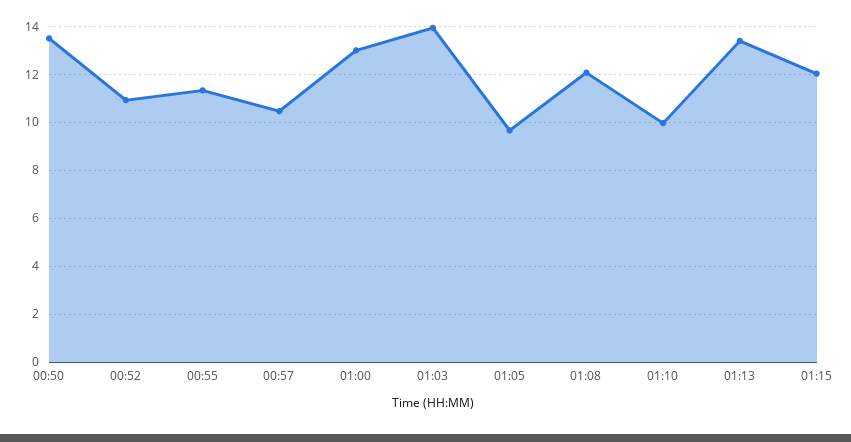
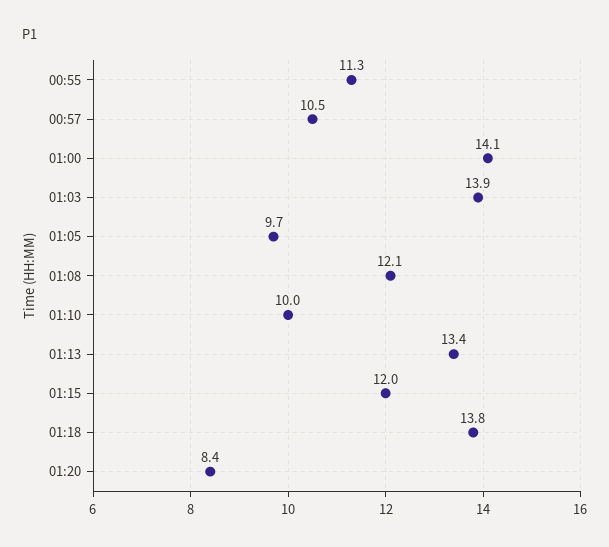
00:50: 13.5 -> none
00:52: 11 -> none
01:00: 13 -> 14.1
01:18: none -> 13.8
01:20: none -> 8.4

